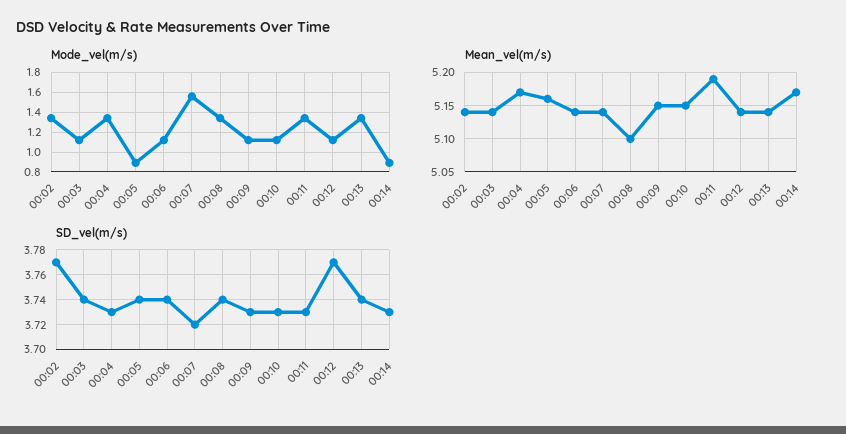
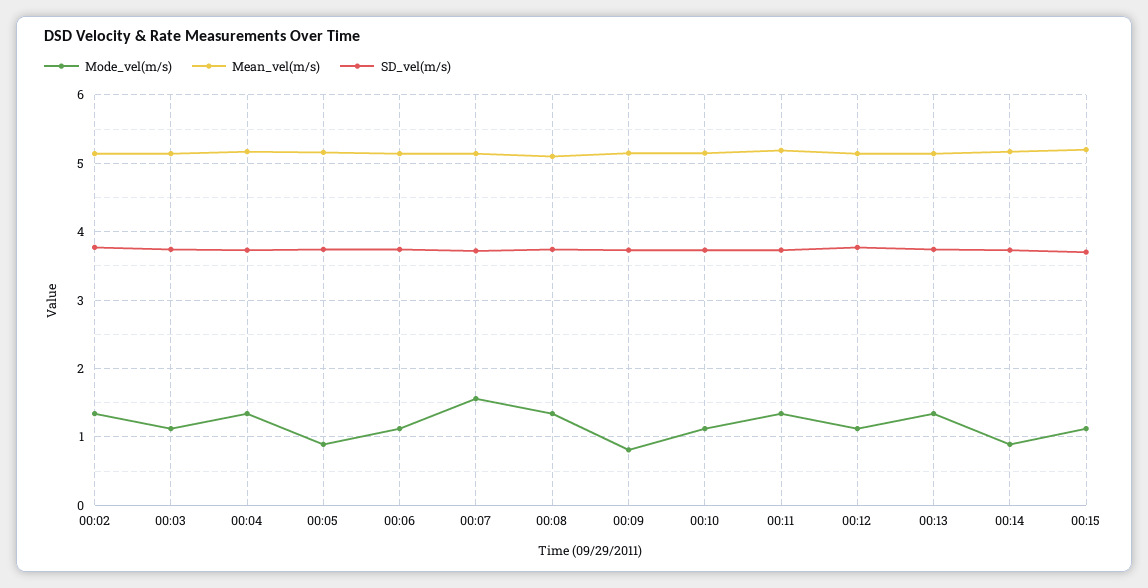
Mode_vel(m/s), 00:09: 1.1 -> 0.8
Mode_vel(m/s), 00:15: none -> 1.1
Mean_vel(m/s), 00:15: none -> 5.2
SD_vel(m/s), 00:15: none -> 3.7

